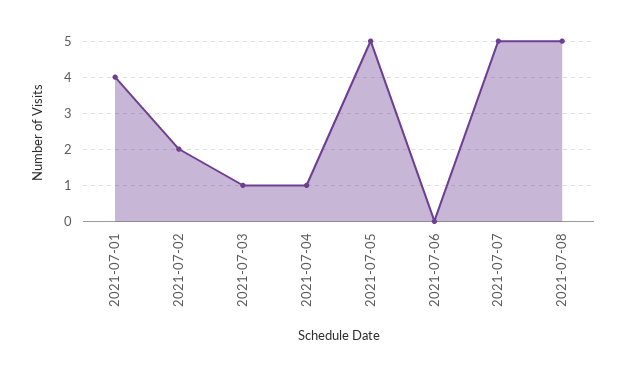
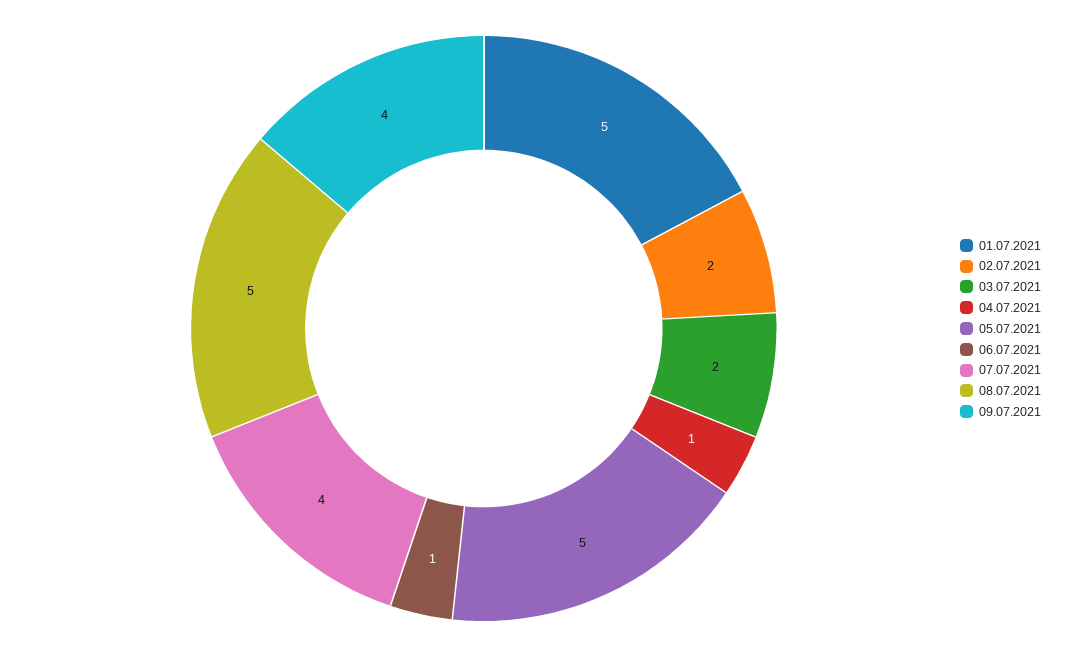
2021-07-01: 4 -> 5
2021-07-03: 1 -> 2
2021-07-06: 0 -> 1
2021-07-07: 5 -> 4
09.07.2021: none -> 4

